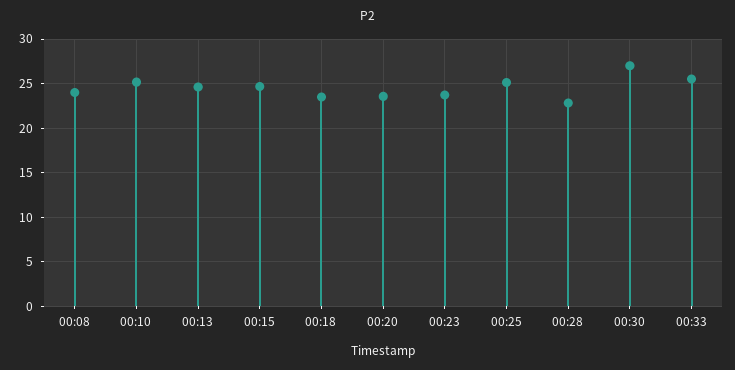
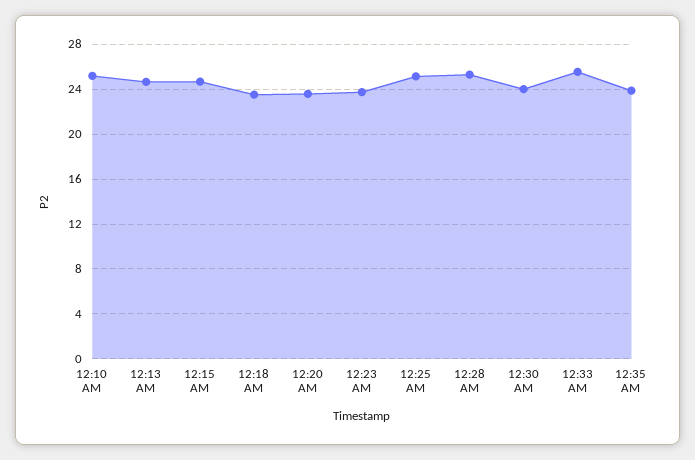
00:08: 24 -> none
00:28: 23 -> 25
00:30: 27 -> 24
12:35 AM: none -> 24

